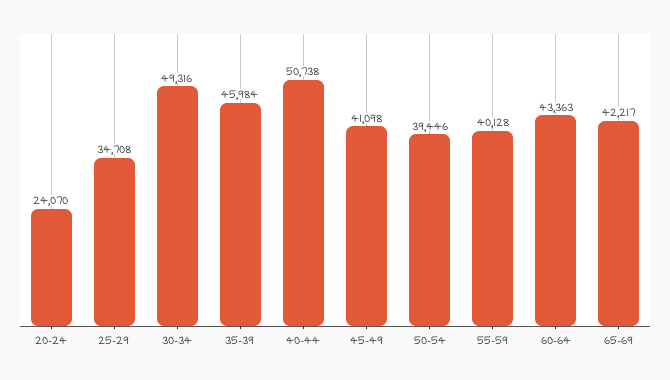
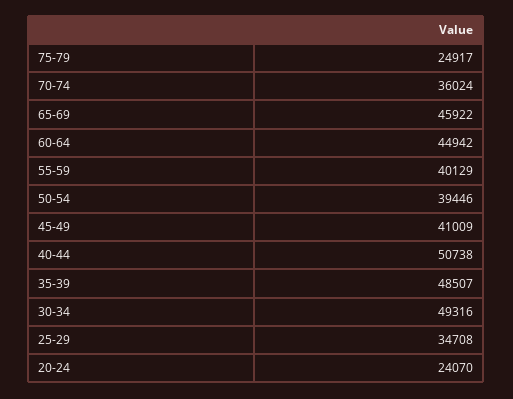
35-39: 45984 -> 48507
45-49: 41098 -> 41009
55-59: 40128 -> 40129
60-64: 43363 -> 44942
65-69: 42217 -> 45922
75-79: none -> 24917
70-74: none -> 36024

